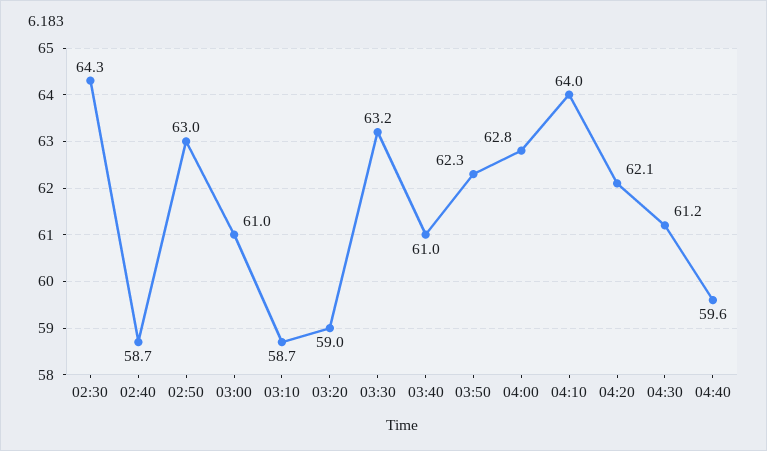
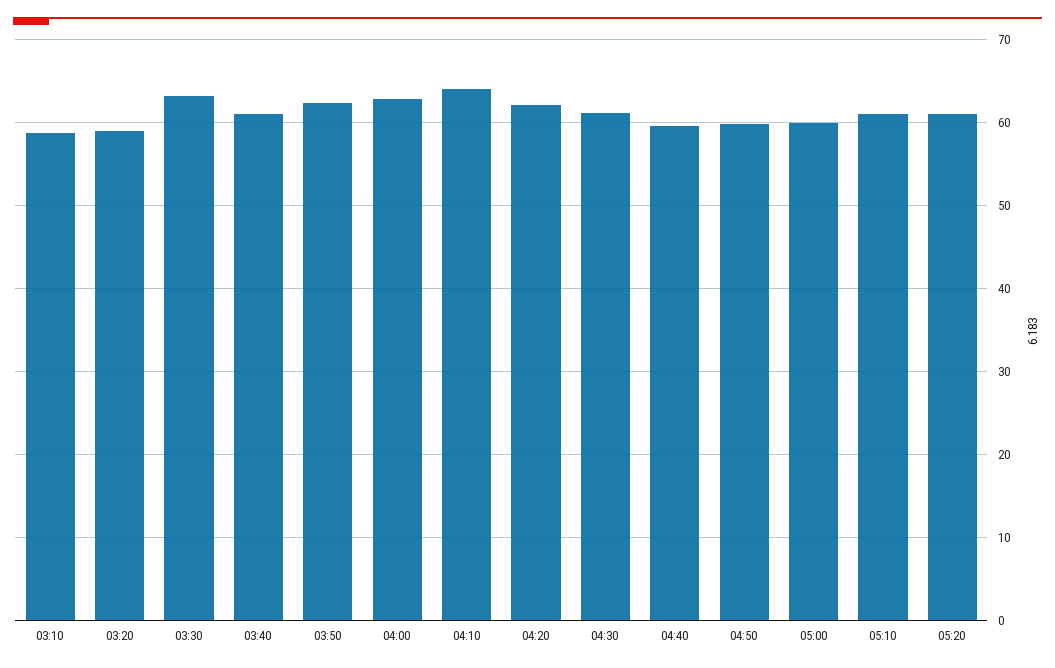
02:30: 64.3 -> none
02:40: 58.7 -> none
02:50: 63 -> none
03:00: 61 -> none
04:50: none -> 60
05:00: none -> 60
05:10: none -> 61
05:20: none -> 61

